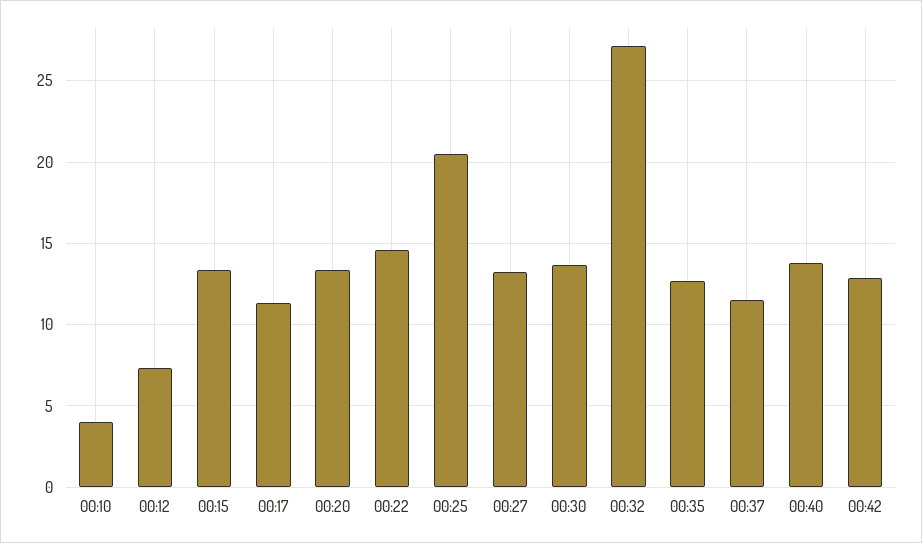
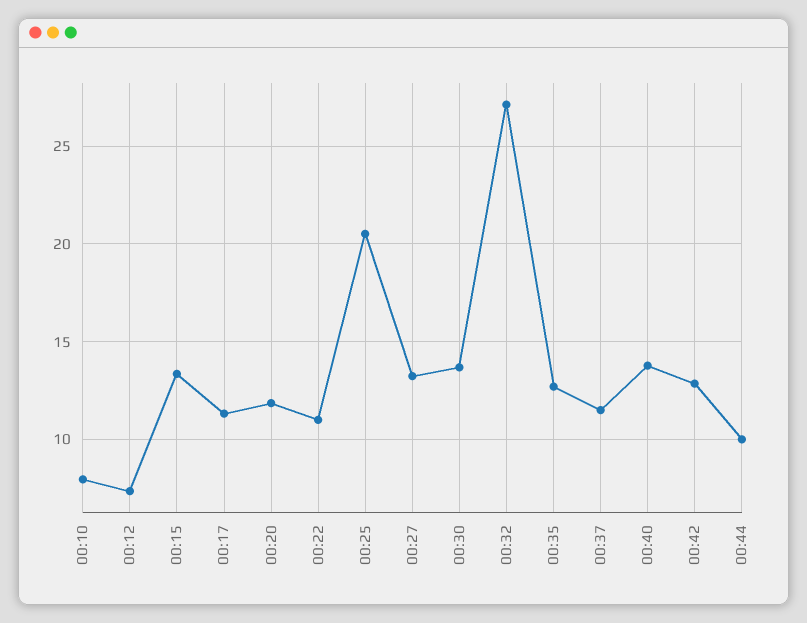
00:10: 4 -> 8
00:20: 13.5 -> 12
00:22: 14.5 -> 11
00:44: none -> 10

